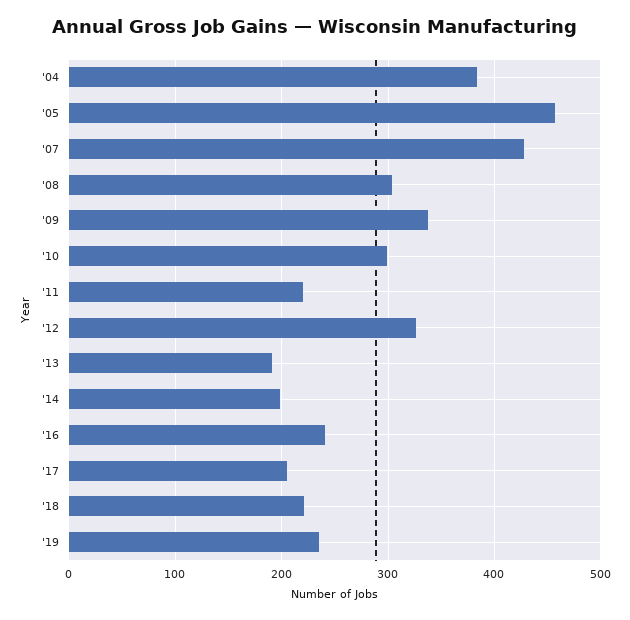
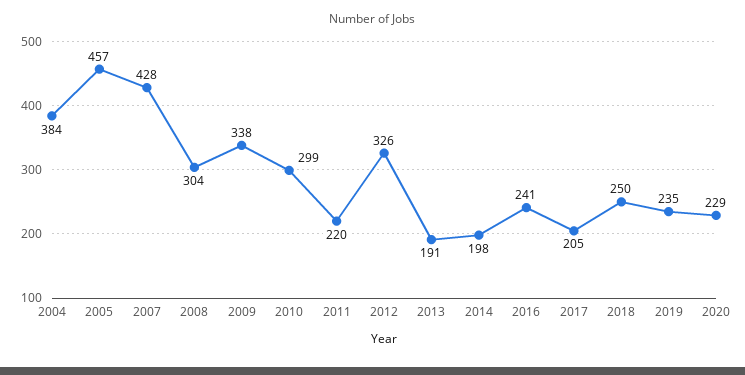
'18: 220 -> 250
2020: none -> 229

